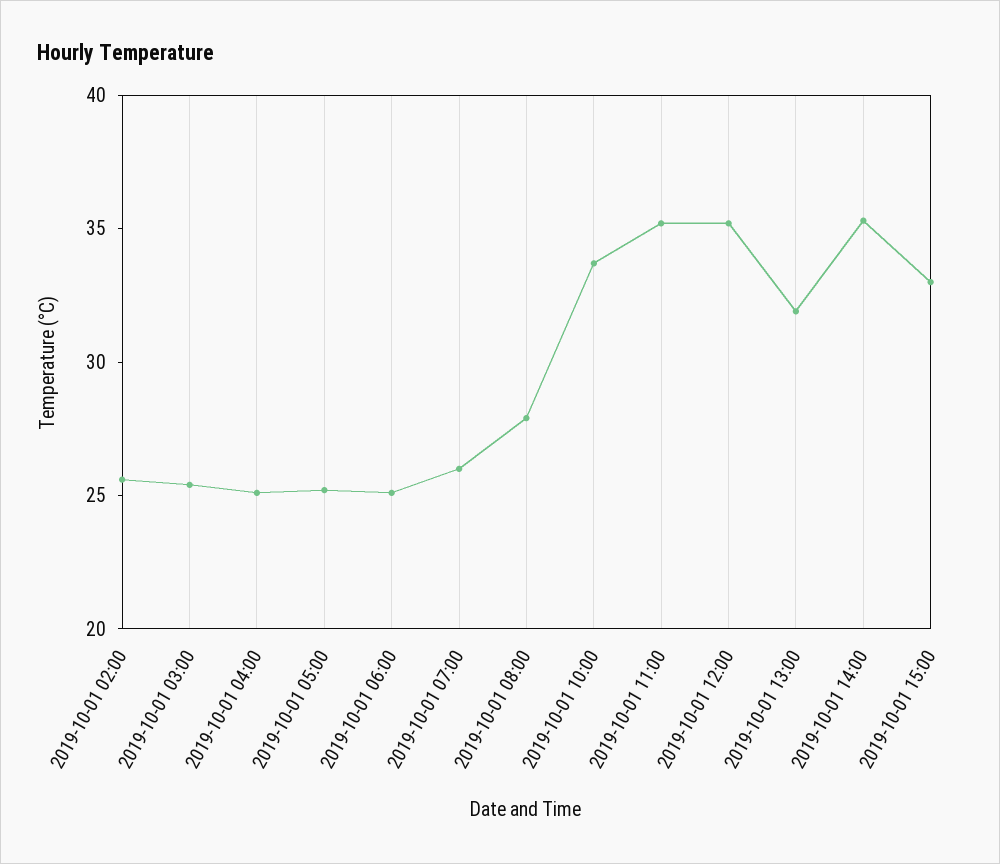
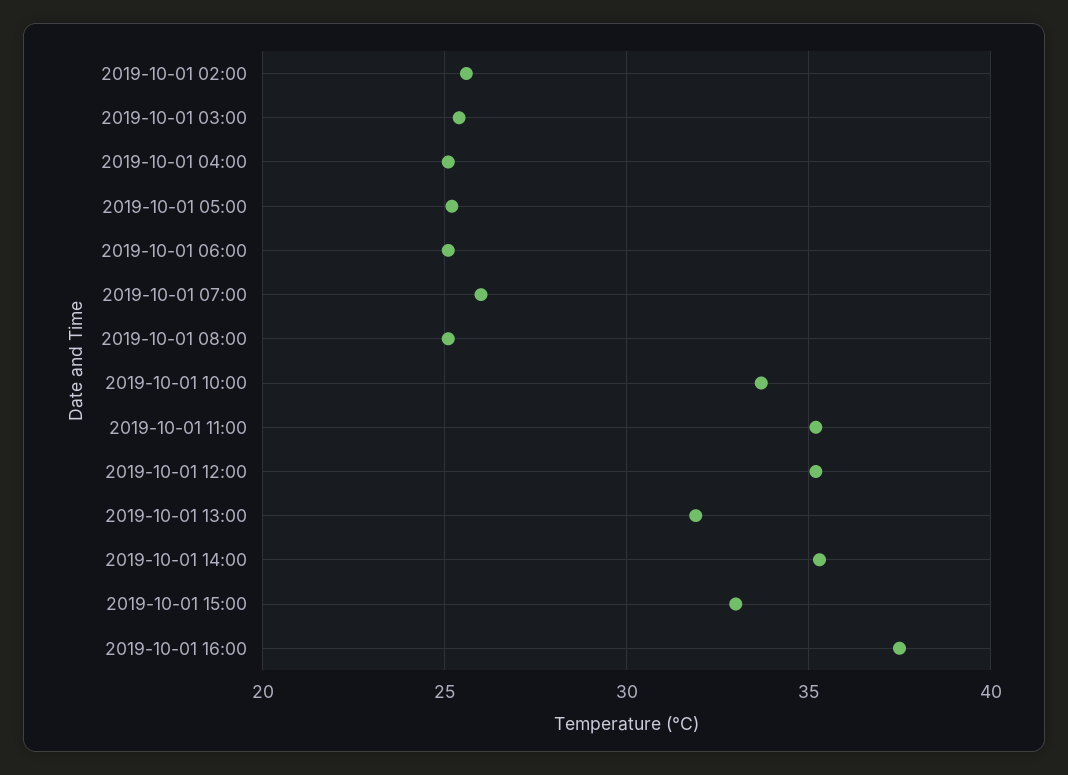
2019-10-01 08:00: 28 -> 25
2019-10-01 16:00: none -> 37.5

